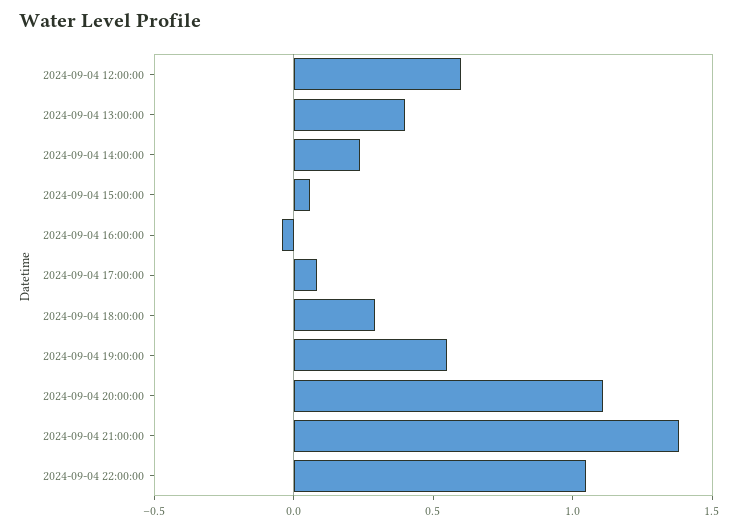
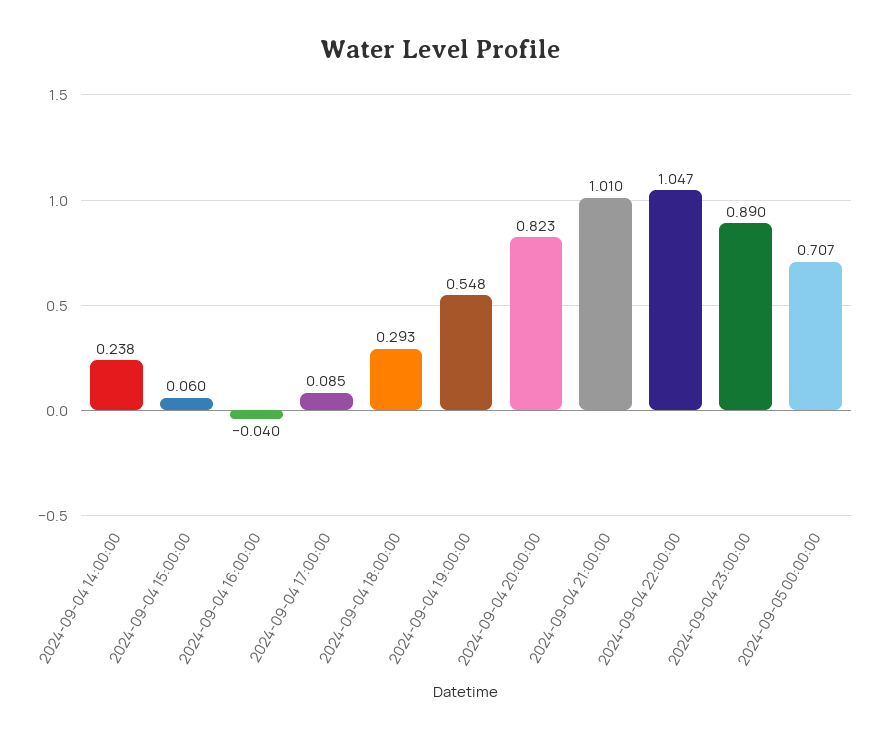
2024-09-04 12:00:00: 0.6 -> none
2024-09-04 13:00:00: 0.4 -> none
2024-09-04 20:00:00: 1.1 -> 0.823
2024-09-04 21:00:00: 1.4 -> 1.01
2024-09-04 23:00:00: none -> 0.89
2024-09-05 00:00:00: none -> 0.707

